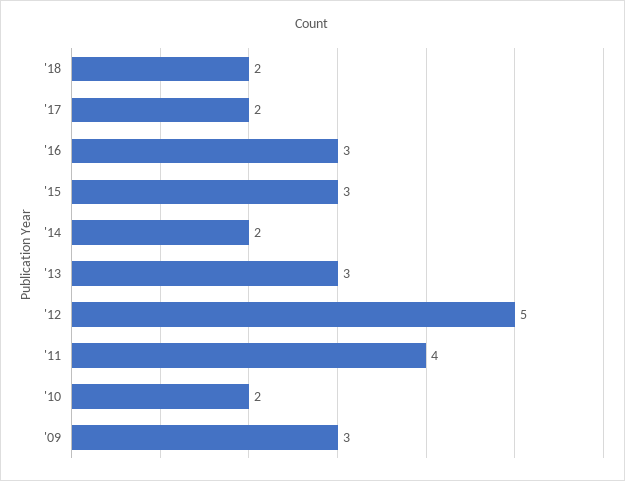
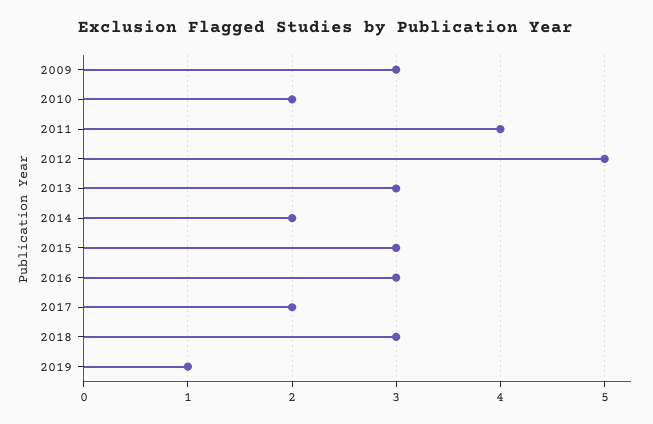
'18: 2 -> 3
2019: none -> 1

